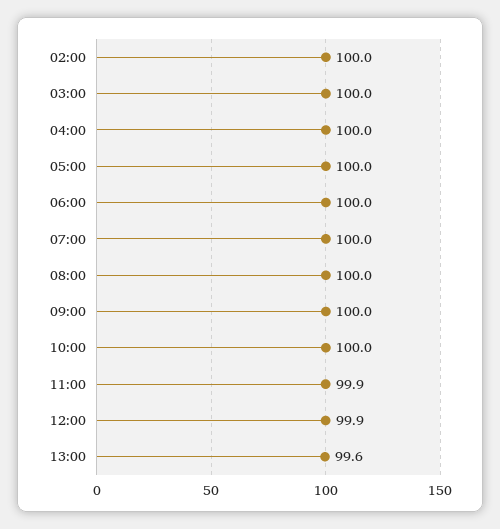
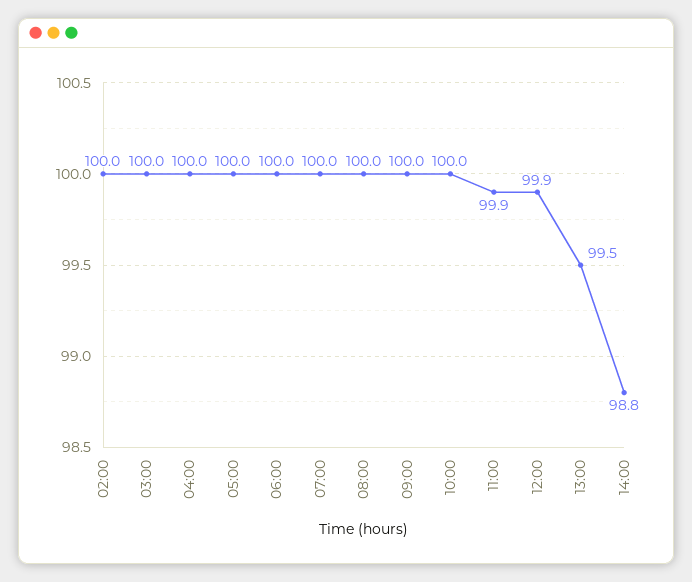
13:00: 99.6 -> 99.5
14:00: none -> 98.8

